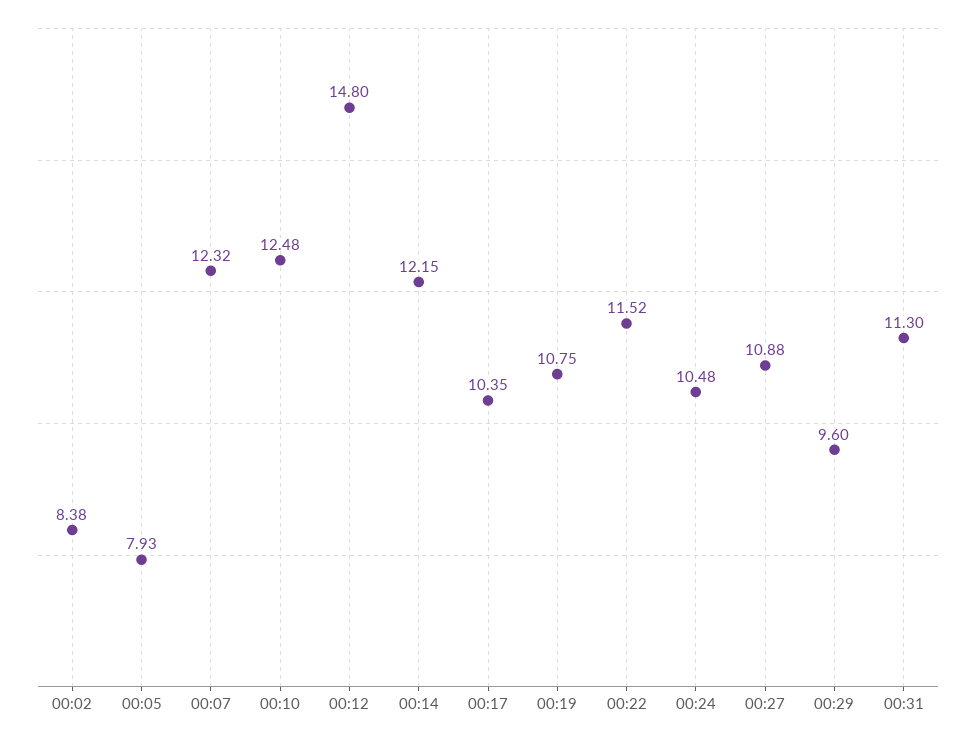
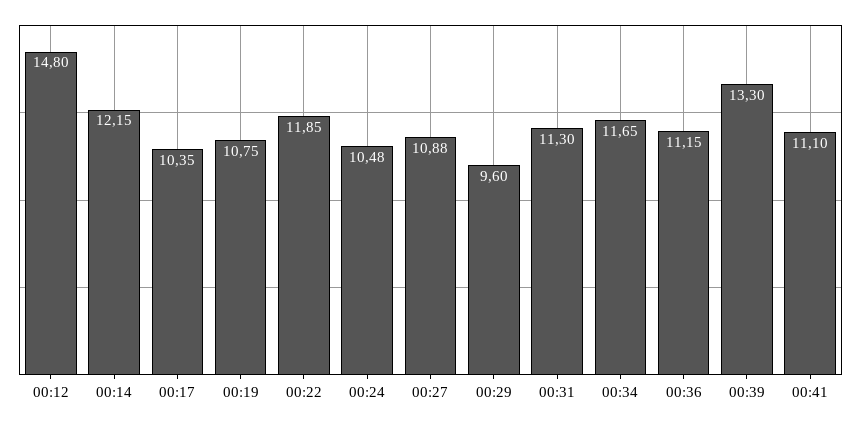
00:02: 8.38 -> none
00:05: 7.93 -> none
00:07: 12.32 -> none
00:10: 12.48 -> none
00:22: 11.52 -> 11.85
00:34: none -> 11.65
00:36: none -> 11.15
00:39: none -> 13.3
00:41: none -> 11.1

